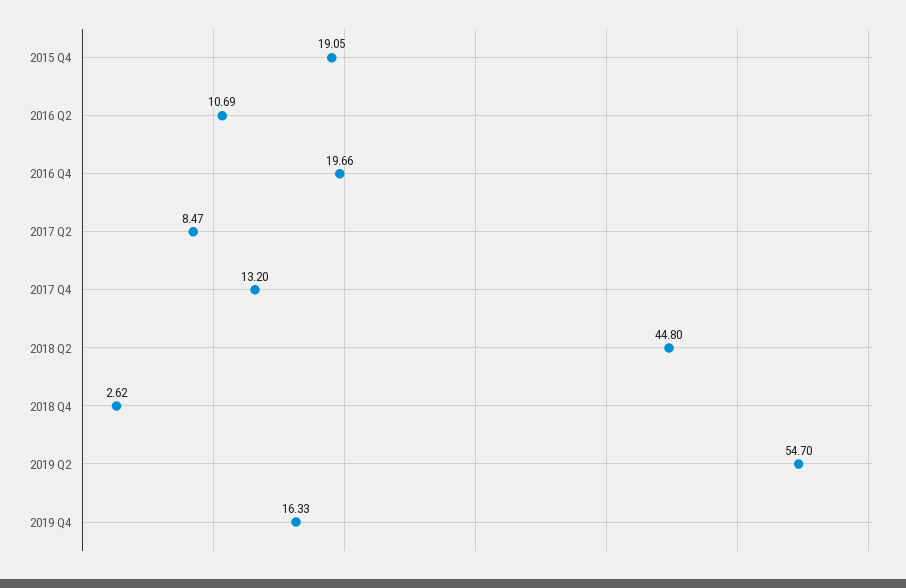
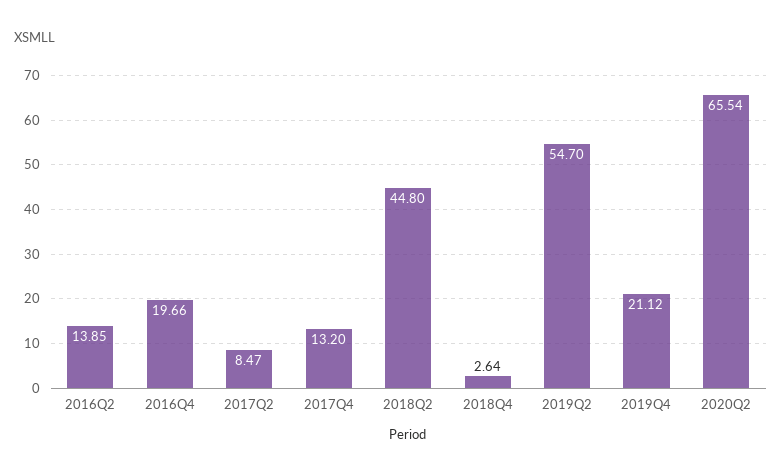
2015 Q4: 19.05 -> none
2016 Q2: 10.69 -> 13.85
2018 Q4: 2.62 -> 2.64
2019 Q4: 16.33 -> 21.12
2020Q2: none -> 65.54

